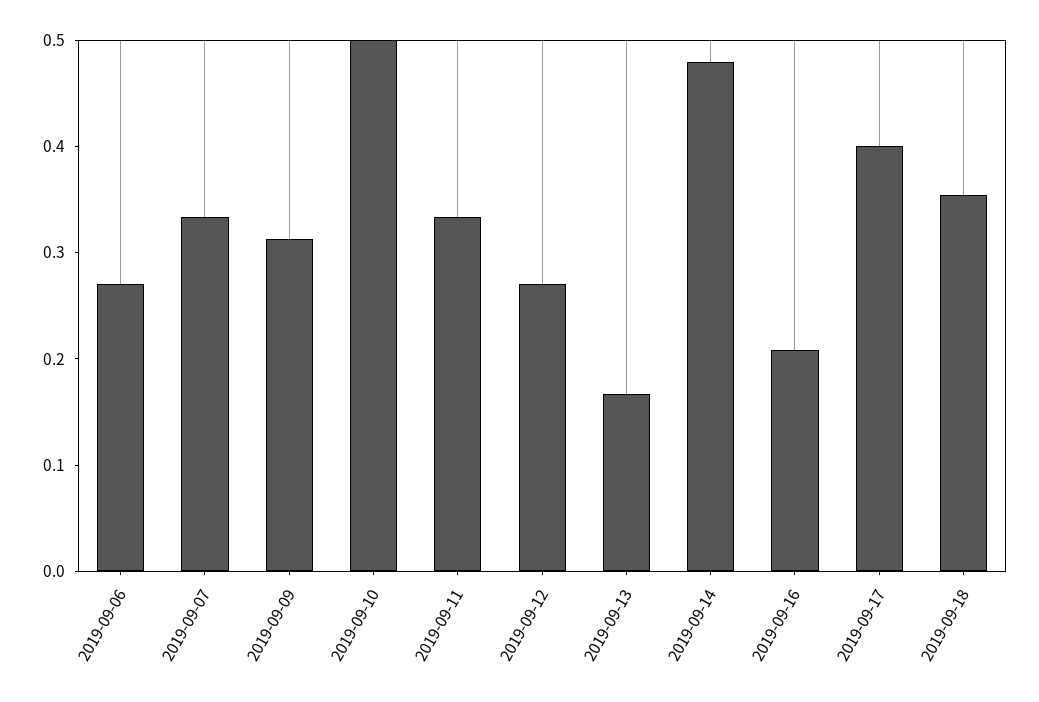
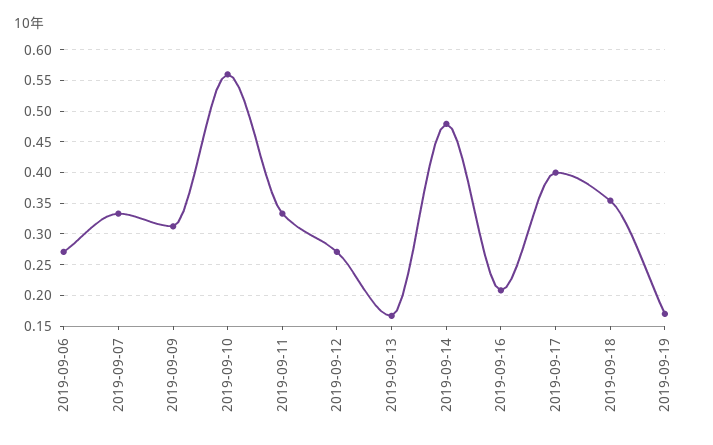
2019-09-10: 0.5 -> 0.56
2019-09-19: none -> 0.17

